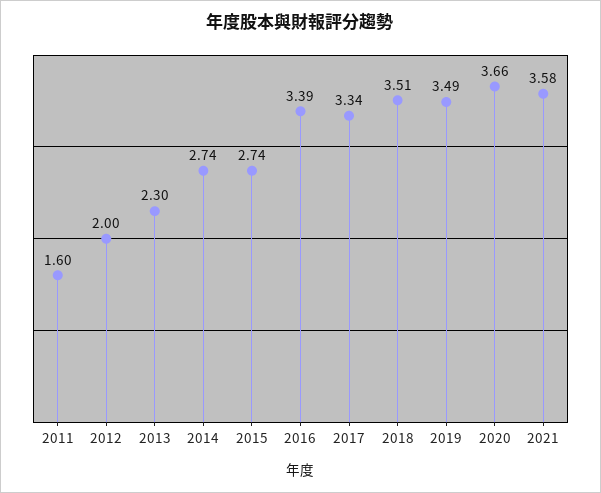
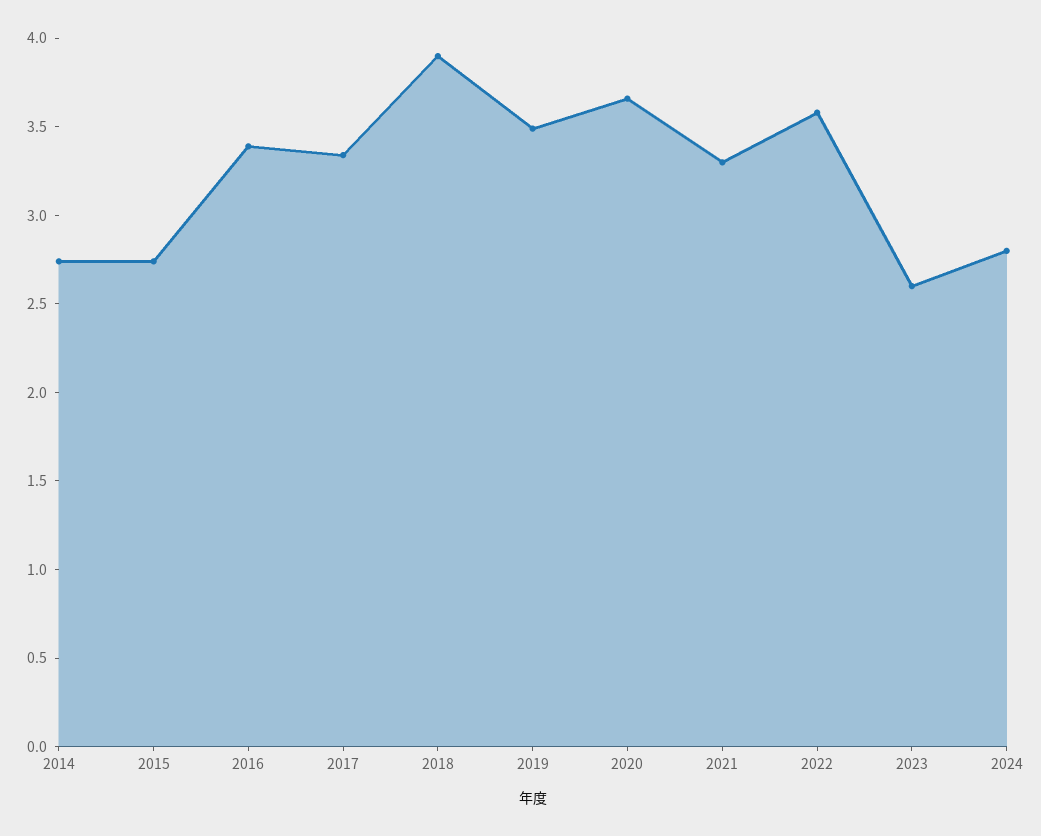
2011: 1.6 -> none
2012: 2 -> none
2013: 2.3 -> none
2018: 3.51 -> 3.9
2021: 3.58 -> 3.3
2022: none -> 3.6
2023: none -> 2.6
2024: none -> 2.8

